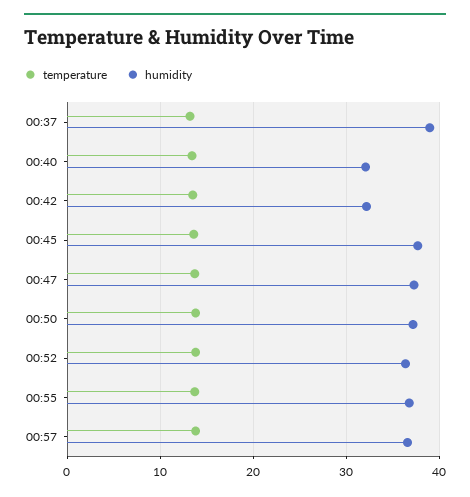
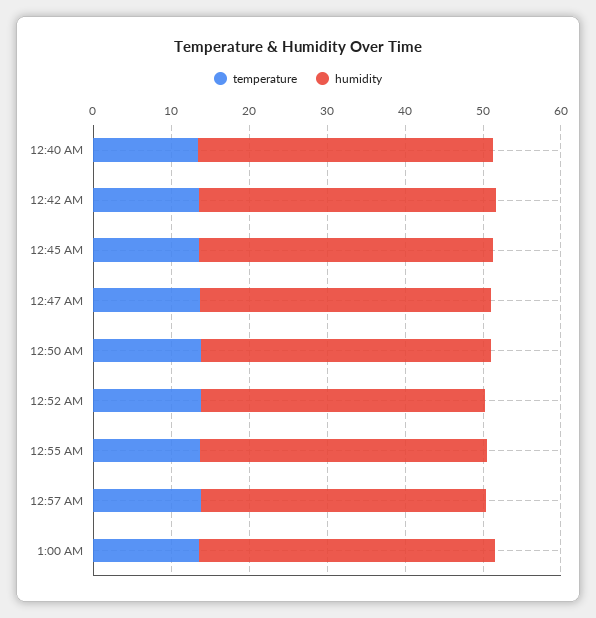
temperature, 00:37: 13 -> none
humidity, 00:37: 39 -> none
humidity, 00:40: 32 -> 38
humidity, 00:42: 32 -> 38
temperature, 1:00 AM: none -> 14
humidity, 1:00 AM: none -> 38

